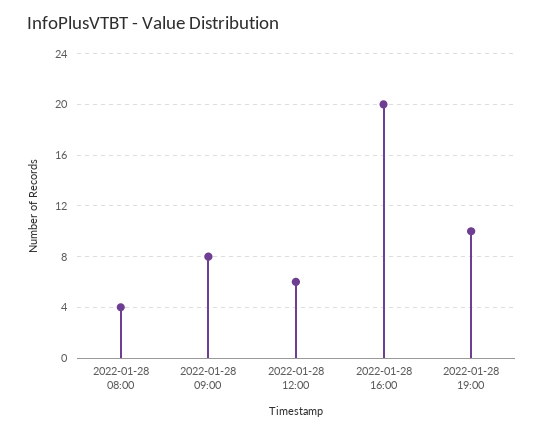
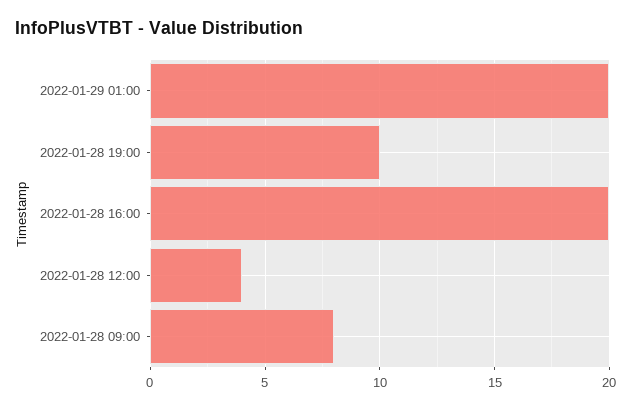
2022-01-28 08:00: 4 -> none
2022-01-28 12:00: 6 -> 4
2022-01-29 01:00: none -> 20

